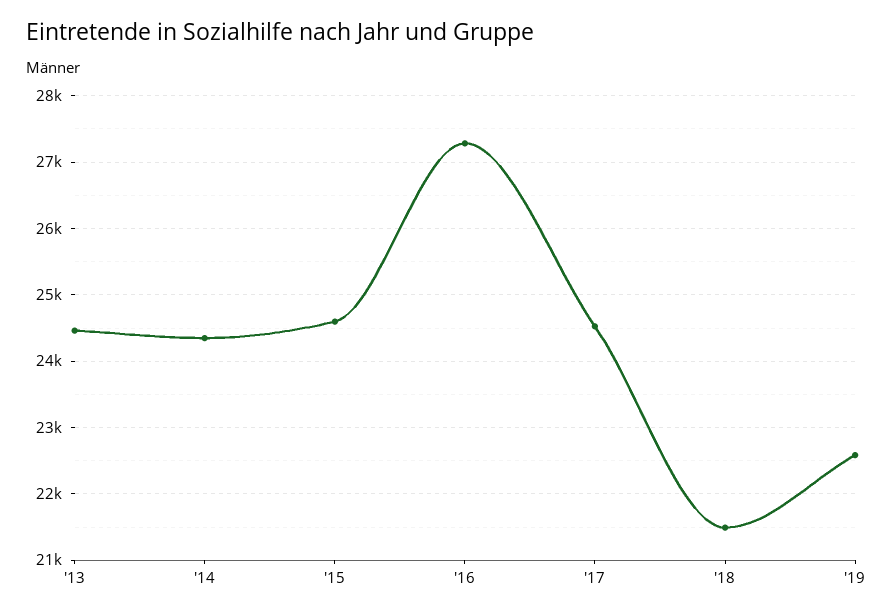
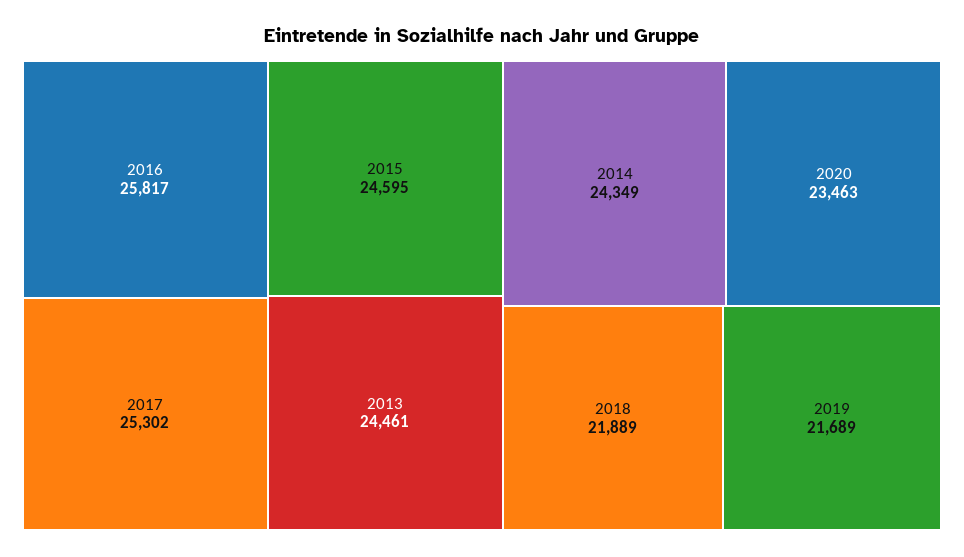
'16: 27300 -> 25817
'17: 24500 -> 25302
'18: 21500 -> 21889
'19: 22600 -> 21689
2020: none -> 23463

